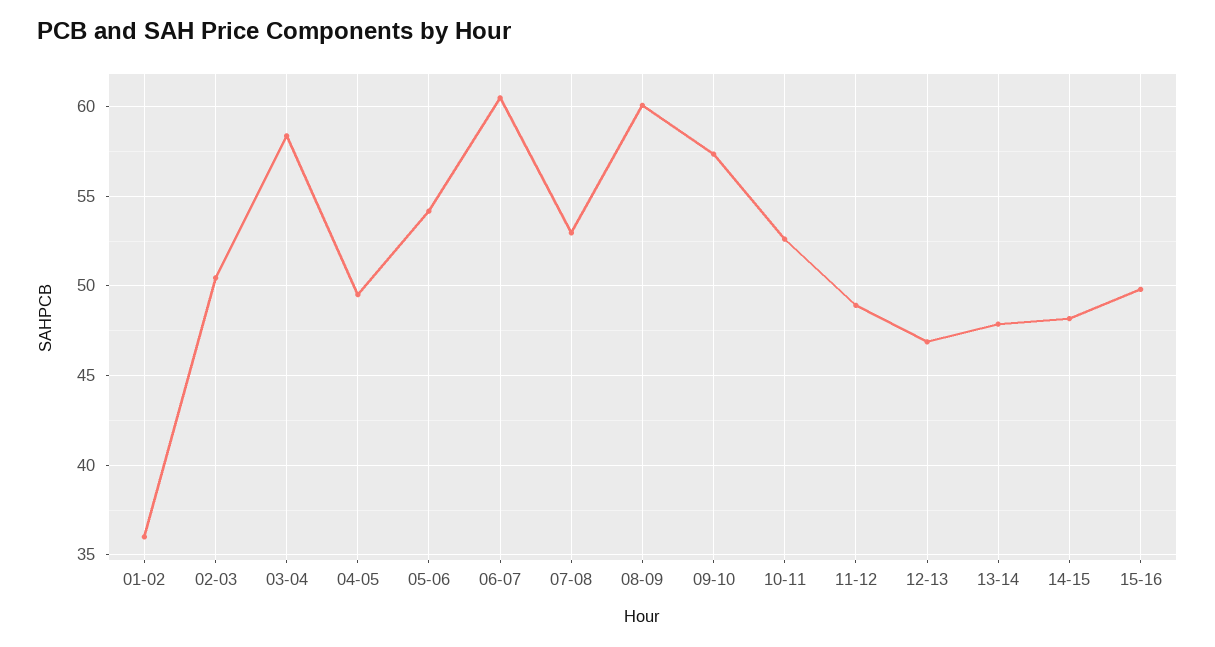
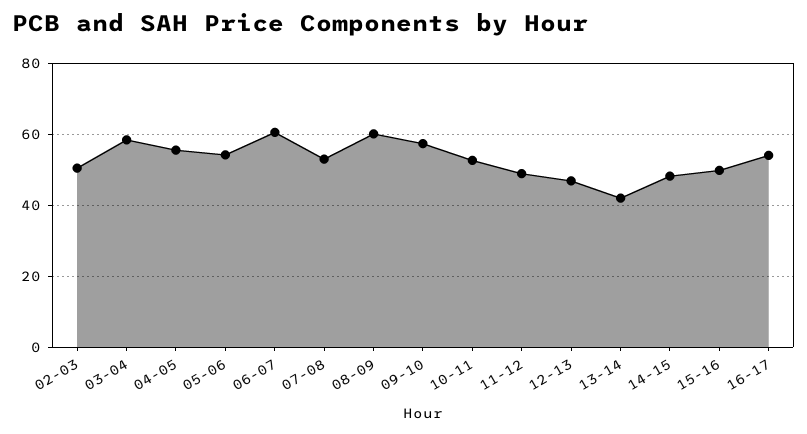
01-02: 36 -> none
04-05: 49.5 -> 56
13-14: 48 -> 42
16-17: none -> 54

